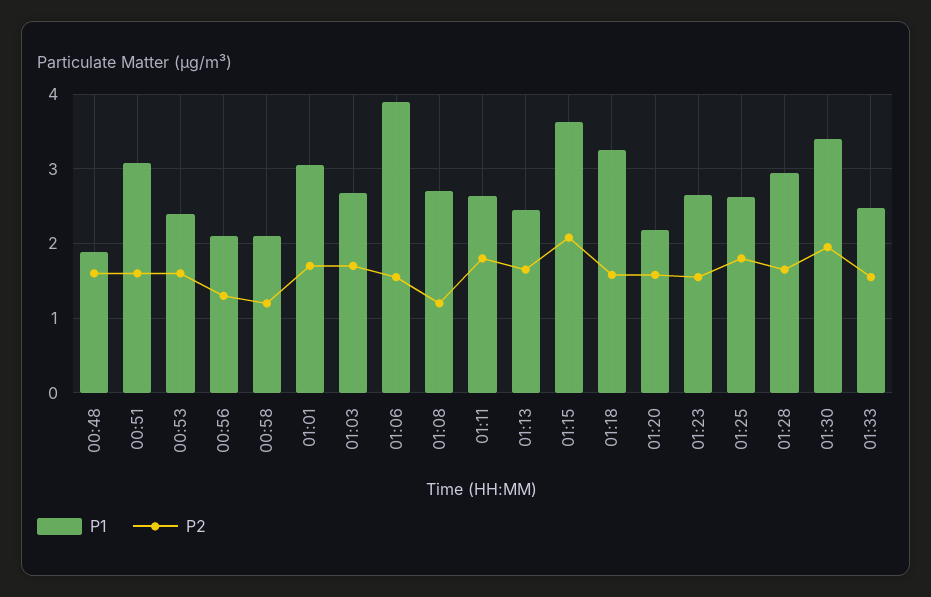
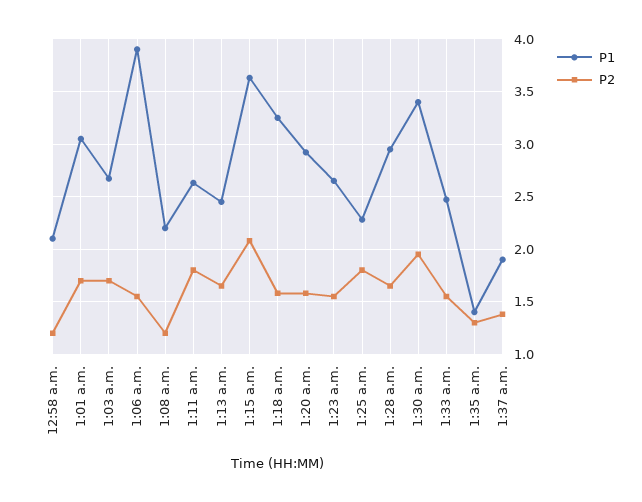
P1, 00:48: 1.9 -> none
P2, 00:48: 1.6 -> none
P1, 00:51: 3.1 -> none
P2, 00:51: 1.6 -> none
P1, 00:53: 2.4 -> none
P2, 00:53: 1.6 -> none
P1, 00:56: 2.1 -> none
P2, 00:56: 1.3 -> none
P1, 01:08: 2.7 -> 2.2
P1, 01:20: 2.2 -> 2.9
P1, 01:25: 2.6 -> 2.3
P1, 1:35 a.m.: none -> 1.4
P2, 1:35 a.m.: none -> 1.3
P1, 1:37 a.m.: none -> 1.9
P2, 1:37 a.m.: none -> 1.4

